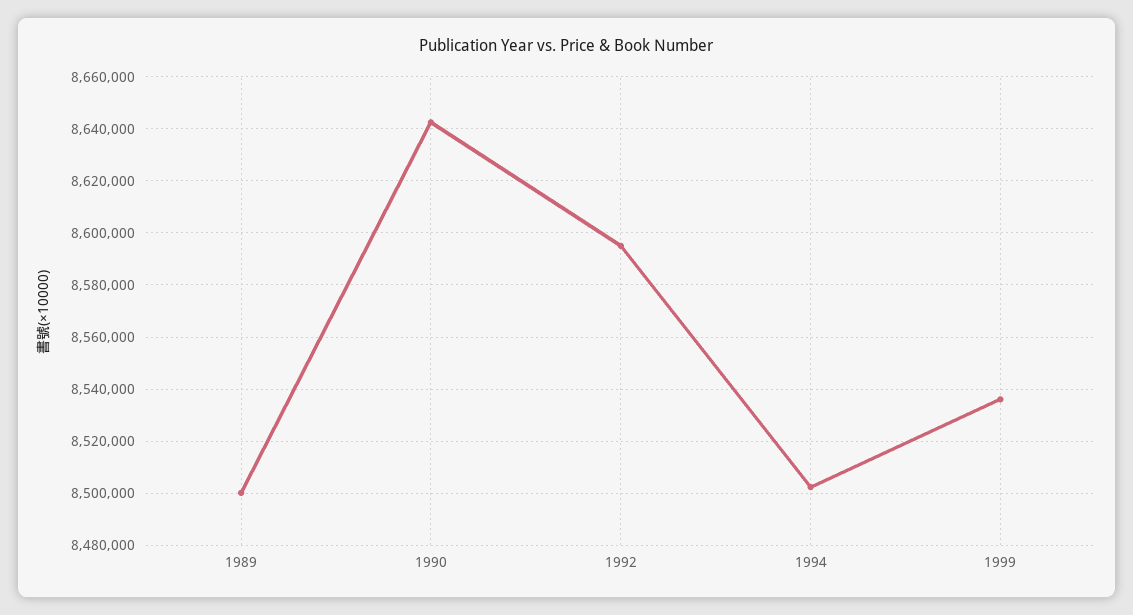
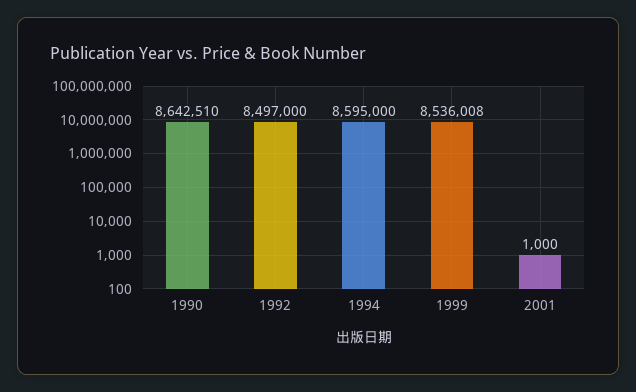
1989: 8500000 -> none
1992: 8595000 -> 8497000
1994: 8502500 -> 8595000
2001: none -> 1000

